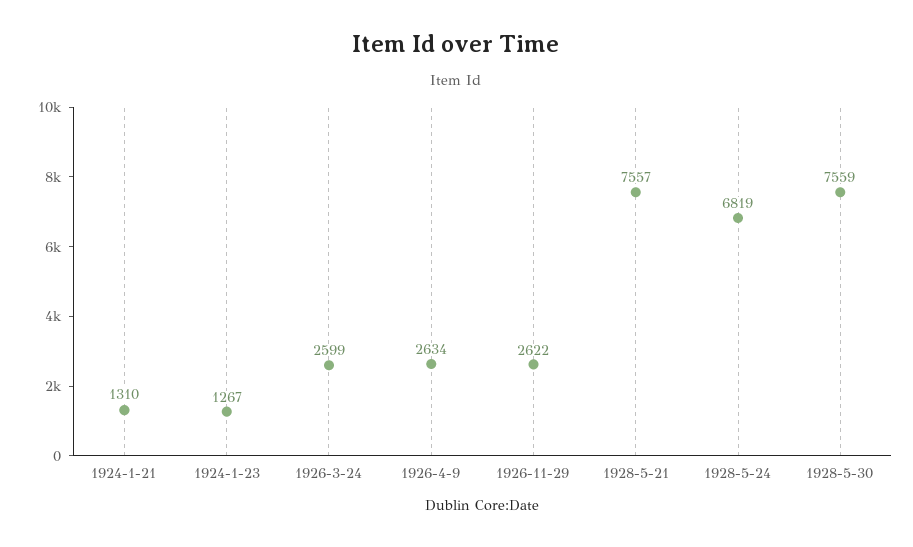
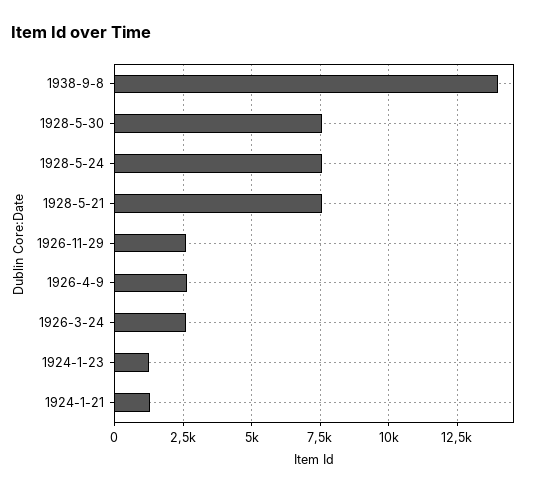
1928-5-24: 6819 -> 7500
1938-9-8: none -> 14000

